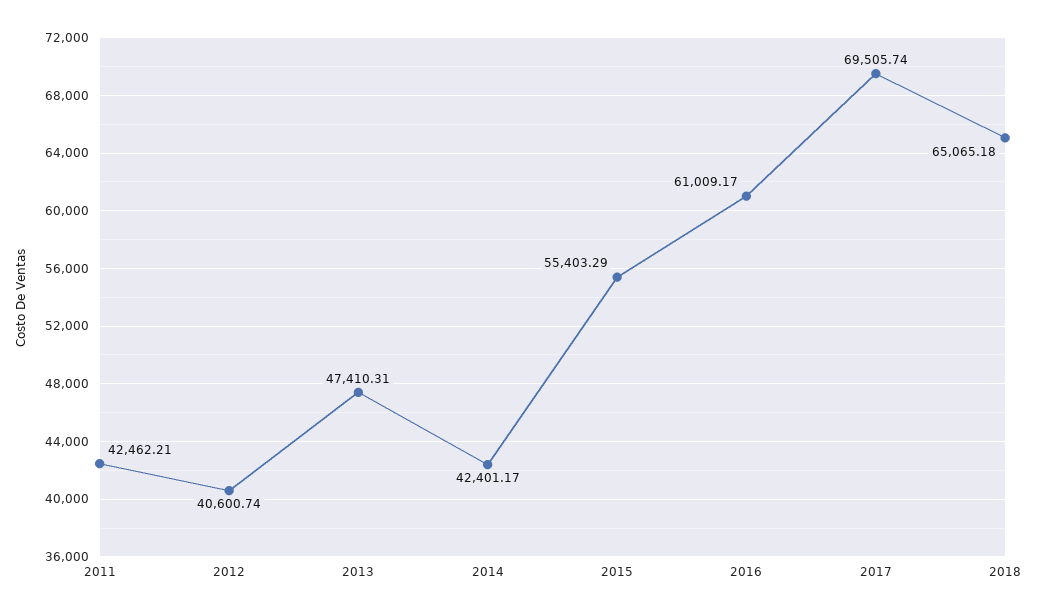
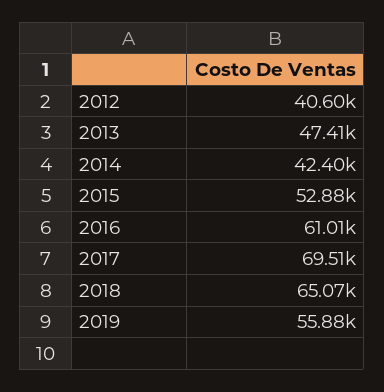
2011: 42462.21 -> none
2015: 55403.29 -> 52880
2019: none -> 55880

